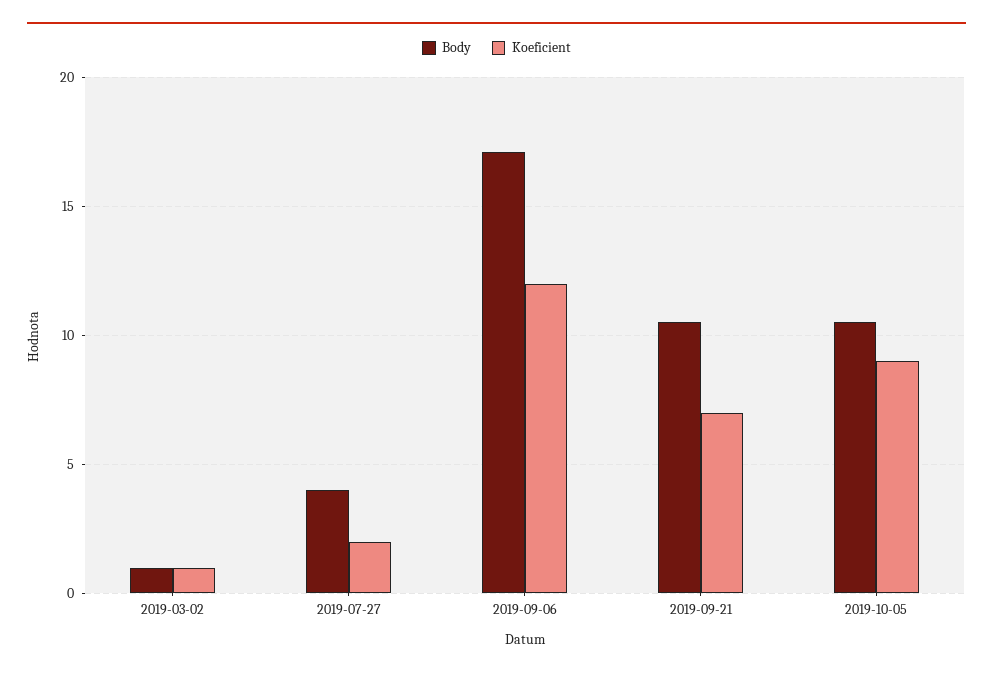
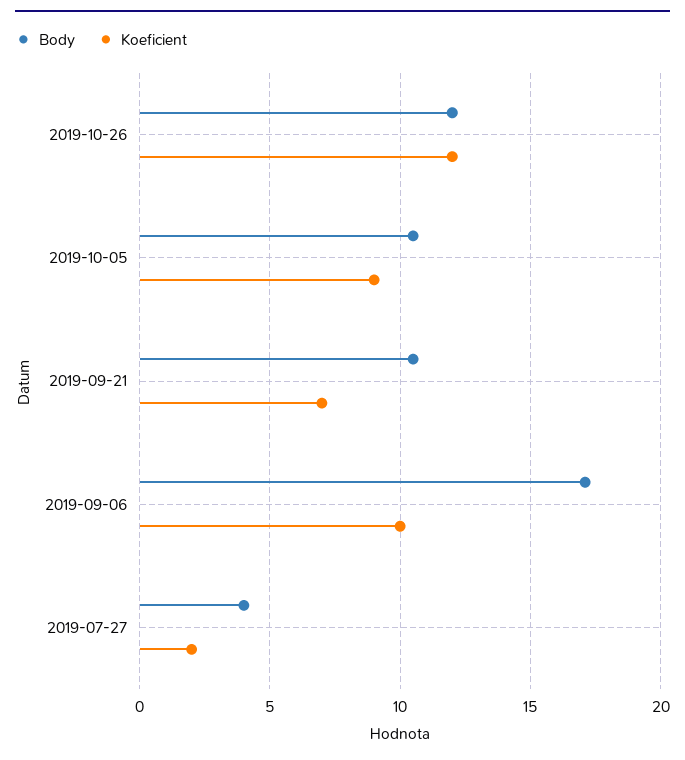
Body, 2019-03-02: 1 -> none
Koeficient, 2019-03-02: 1 -> none
Koeficient, 2019-09-06: 12 -> 10
Body, 2019-10-26: none -> 12
Koeficient, 2019-10-26: none -> 12

